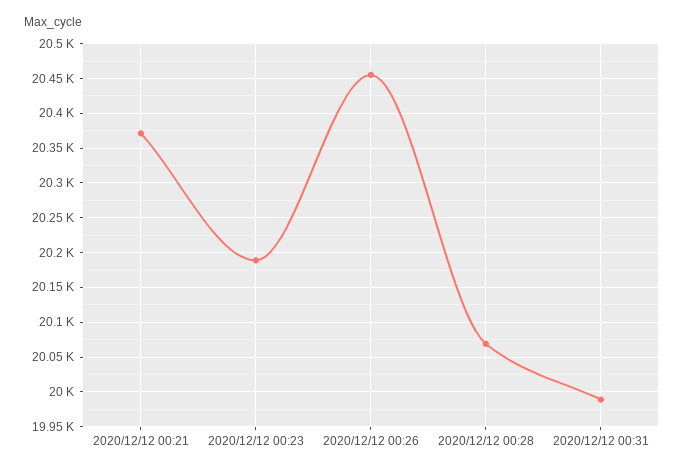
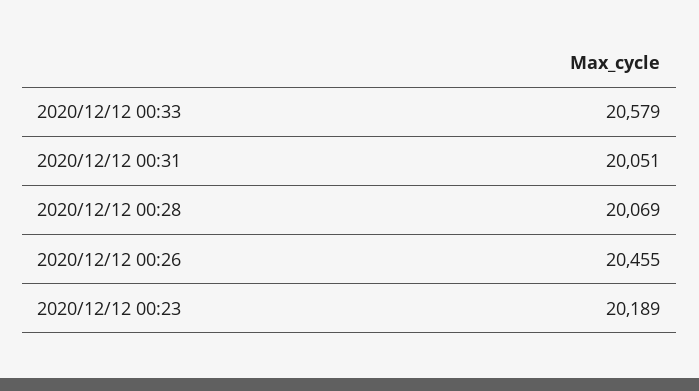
2020/12/12 00:21: 20370 -> none
2020/12/12 00:31: 19990 -> 20051
2020/12/12 00:33: none -> 20579

